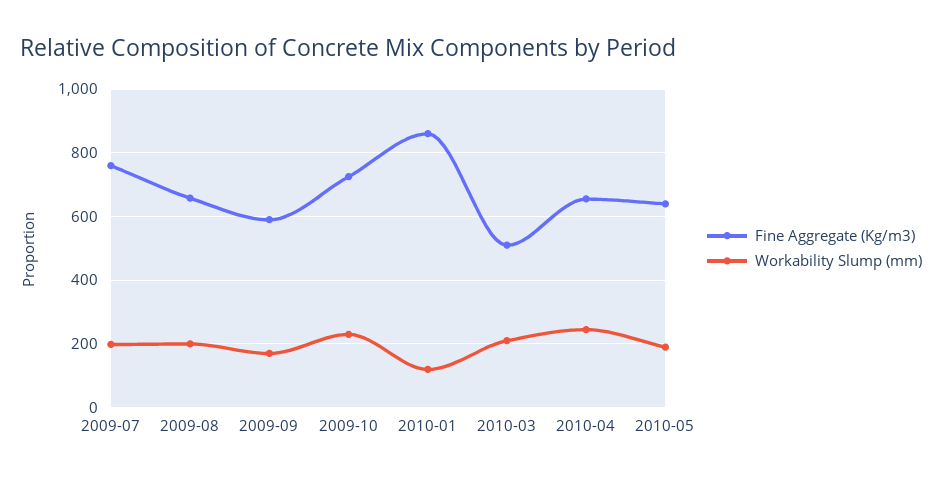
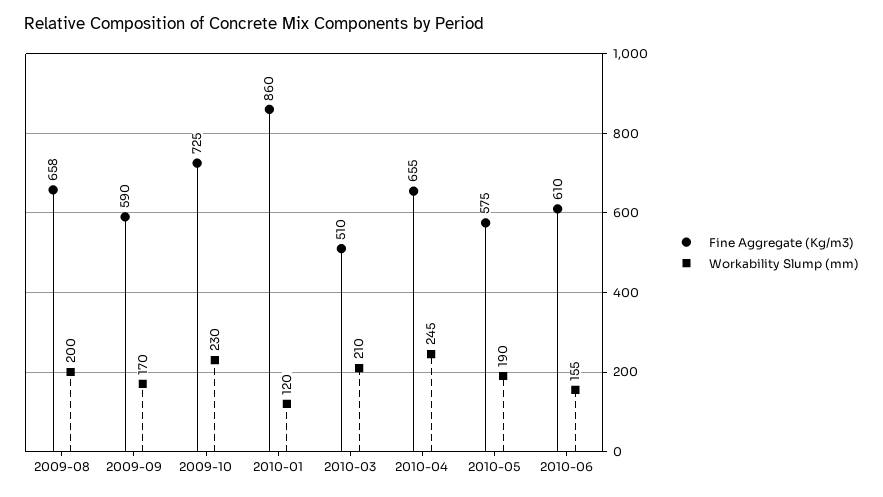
Fine Aggregate (Kg/m3), 2009-07: 760 -> none
Workability Slump (mm), 2009-07: 200 -> none
Fine Aggregate (Kg/m3), 2010-05: 640 -> 575
Fine Aggregate (Kg/m3), 2010-06: none -> 610
Workability Slump (mm), 2010-06: none -> 155

